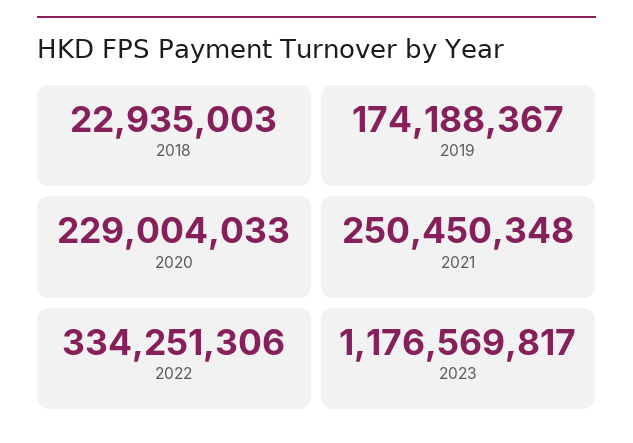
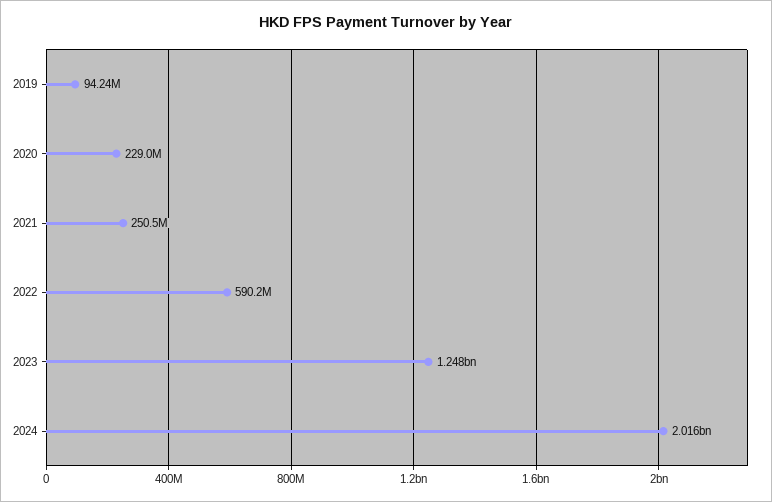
2018: 22935003 -> none
2019: 174188367 -> 94240000
2022: 334251306 -> 590200000
2023: 1176569817 -> 1248000000
2024: none -> 2016000000

